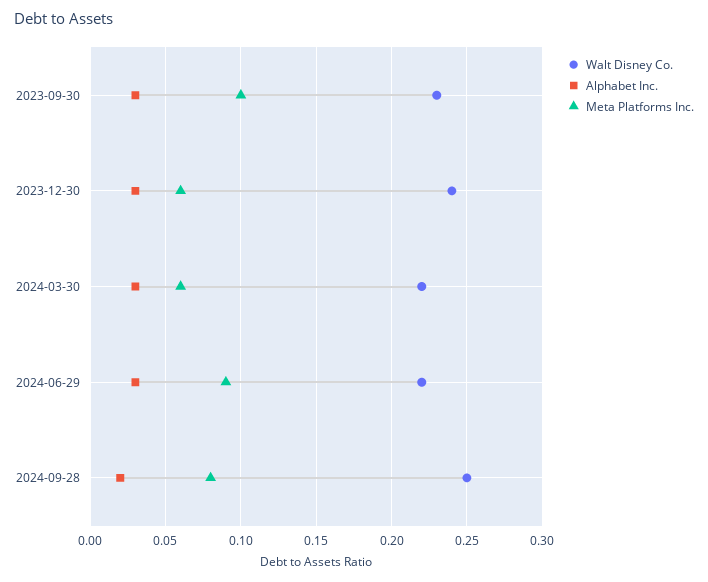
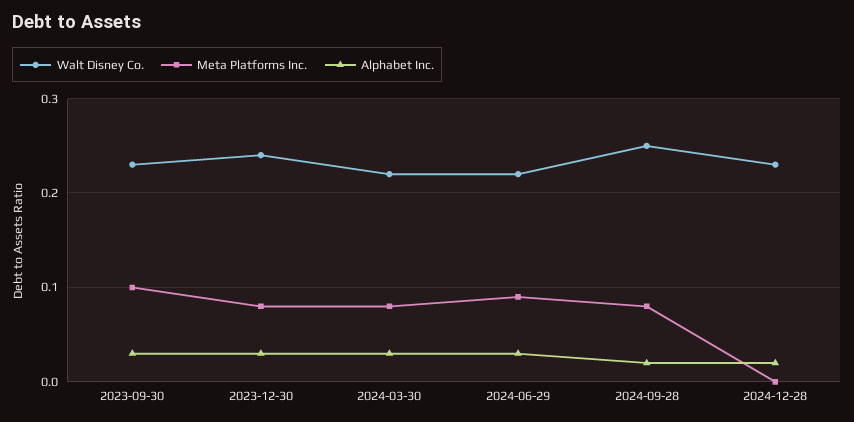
Meta Platforms Inc., 2023-12-30: 0.06 -> 0.08
Meta Platforms Inc., 2024-03-30: 0.06 -> 0.08
Walt Disney Co., 2024-12-28: none -> 0.23
Meta Platforms Inc., 2024-12-28: none -> 0
Alphabet Inc., 2024-12-28: none -> 0.02

